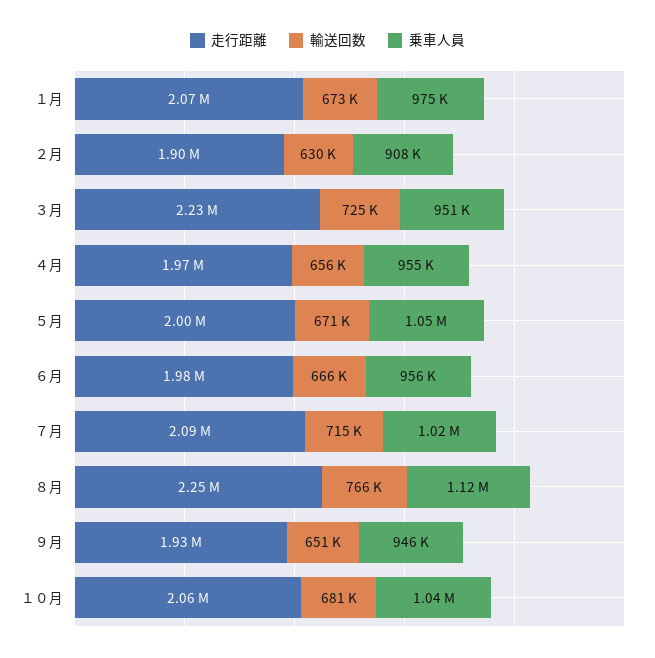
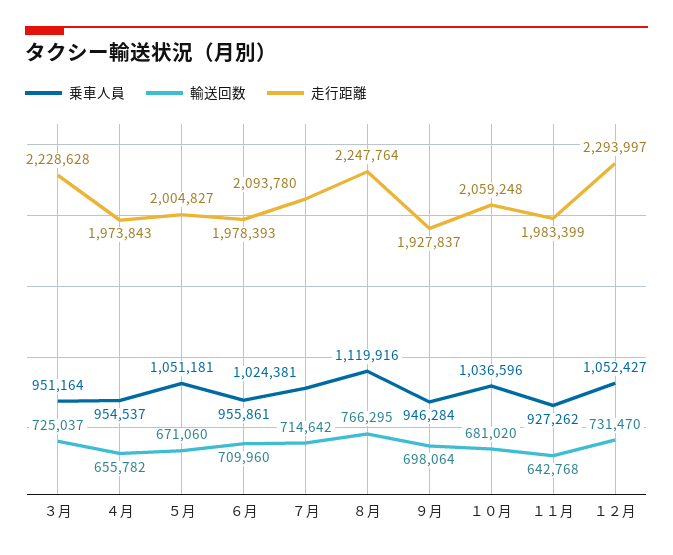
走行距離, １月: 2070000 -> none
輸送回数, １月: 673000 -> none
乗車人員, １月: 975000 -> none
走行距離, ２月: 1900000 -> none
輸送回数, ２月: 630000 -> none
乗車人員, ２月: 908000 -> none
輸送回数, ６月: 666000 -> 709960
輸送回数, ９月: 651000 -> 698064
乗車人員, １１月: none -> 927262
輸送回数, １１月: none -> 642768
走行距離, １１月: none -> 1983399
乗車人員, １２月: none -> 1052427
輸送回数, １２月: none -> 731470
走行距離, １２月: none -> 2293997

